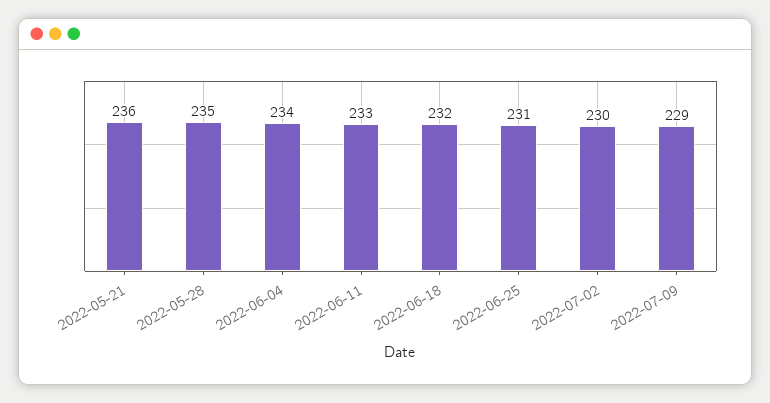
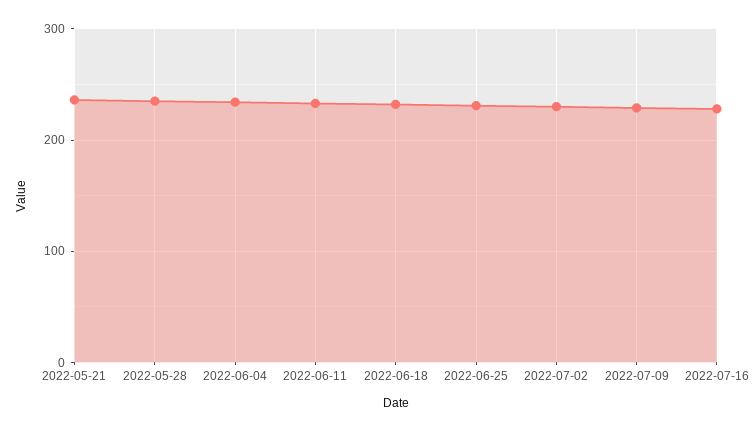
2022-07-16: none -> 230

